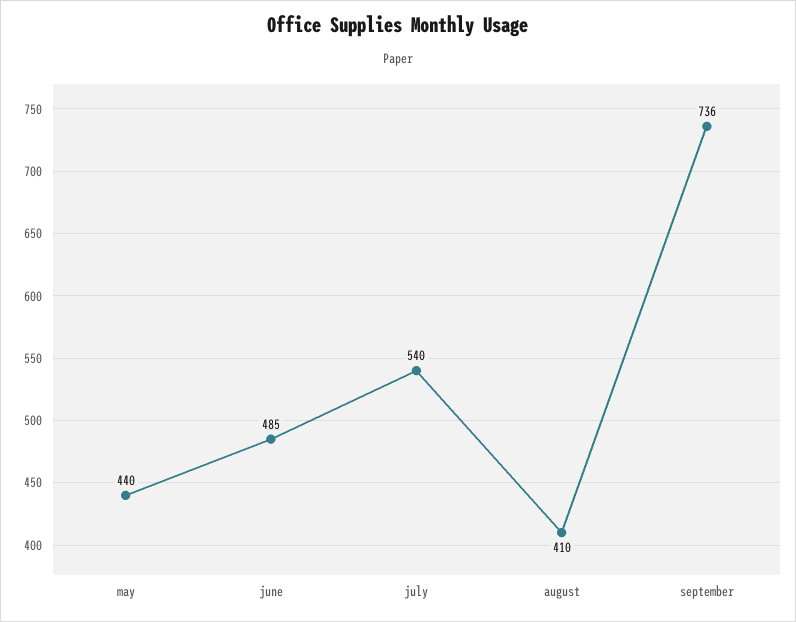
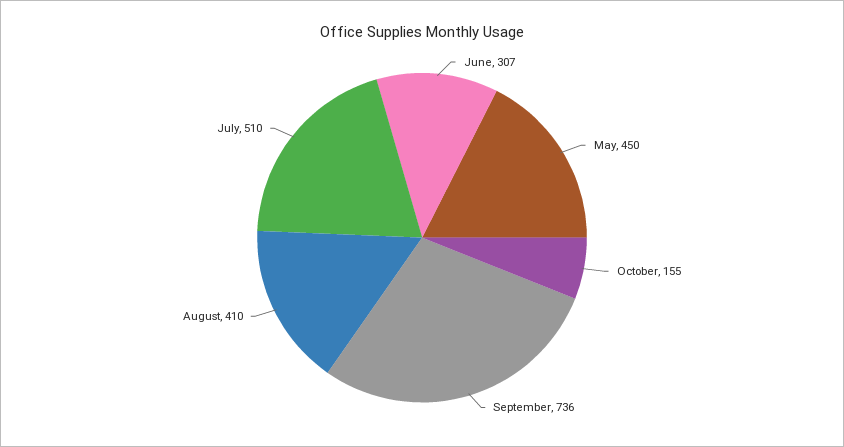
may: 440 -> 450
june: 485 -> 307
july: 540 -> 510
October: none -> 155

